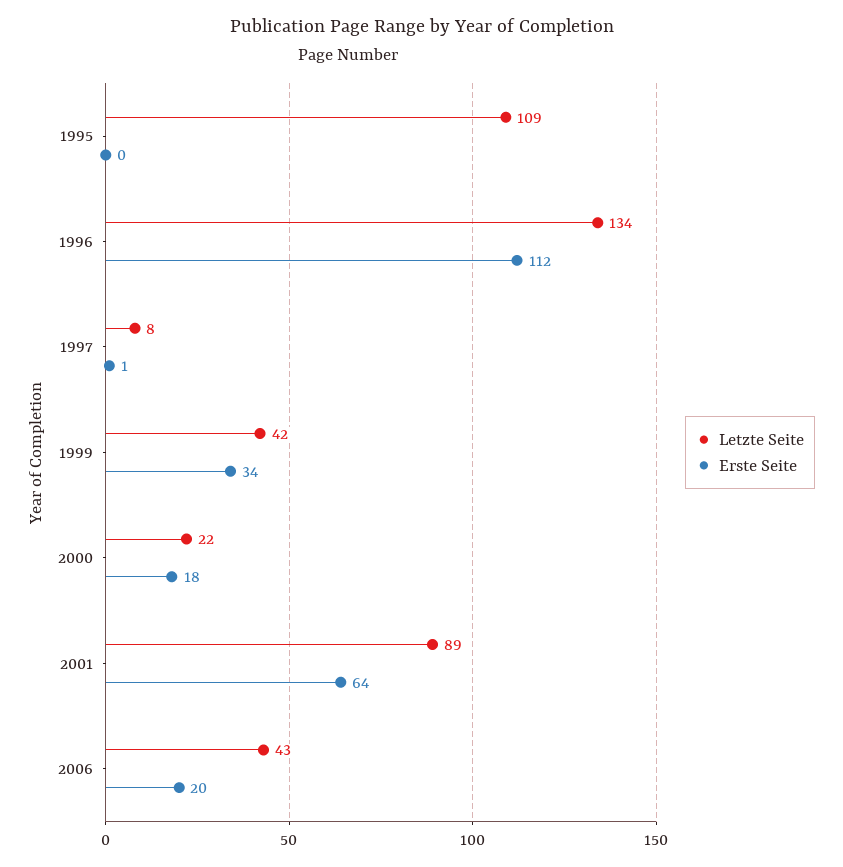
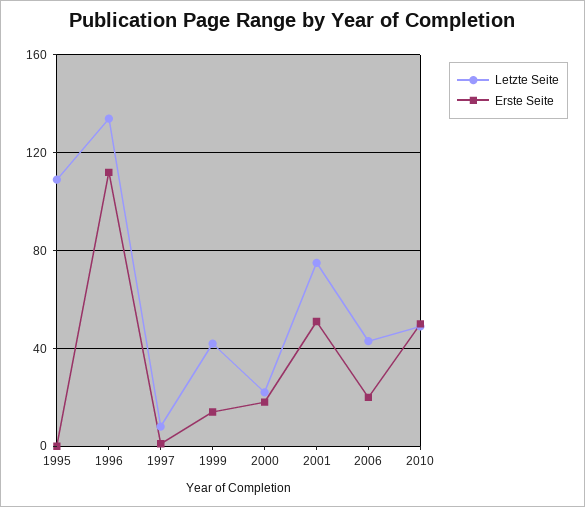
Erste Seite, 1999: 34 -> 15
Letzte Seite, 2001: 89 -> 75
Erste Seite, 2001: 64 -> 50
Letzte Seite, 2010: none -> 50
Erste Seite, 2010: none -> 50

